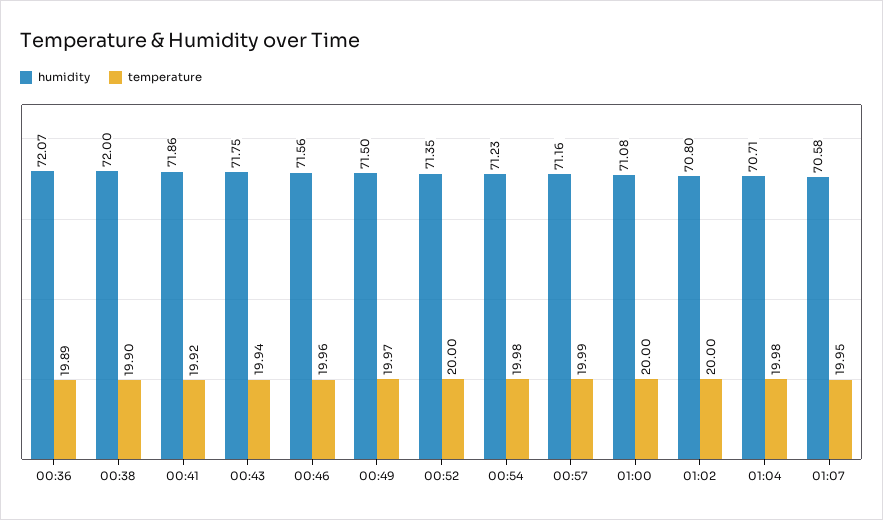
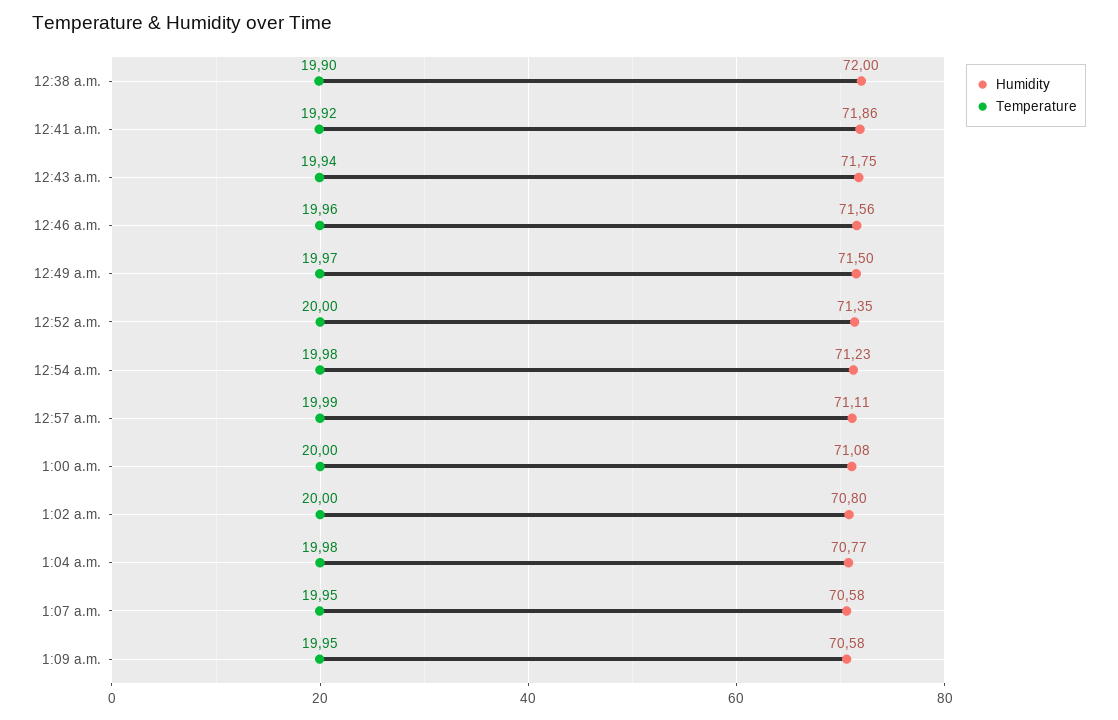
humidity, 00:36: 72.07 -> none
temperature, 00:36: 19.89 -> none
humidity, 00:57: 71.16 -> 71.11
humidity, 01:04: 70.71 -> 70.77
humidity, 1:09 a.m.: none -> 70.58
temperature, 1:09 a.m.: none -> 19.95

